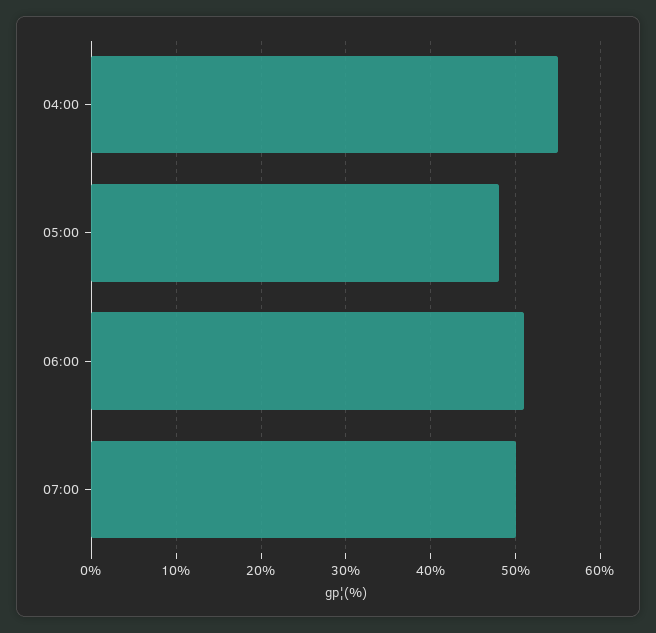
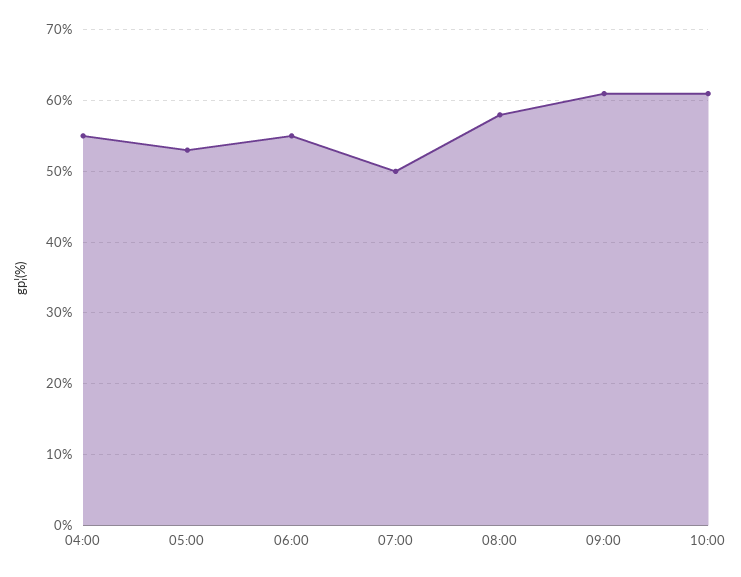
05:00: 48 -> 53
06:00: 51 -> 55
08:00: none -> 58
09:00: none -> 61
10:00: none -> 61

